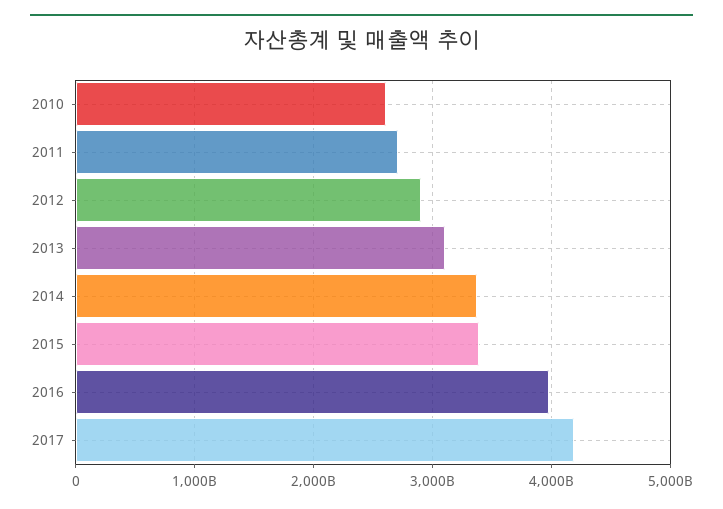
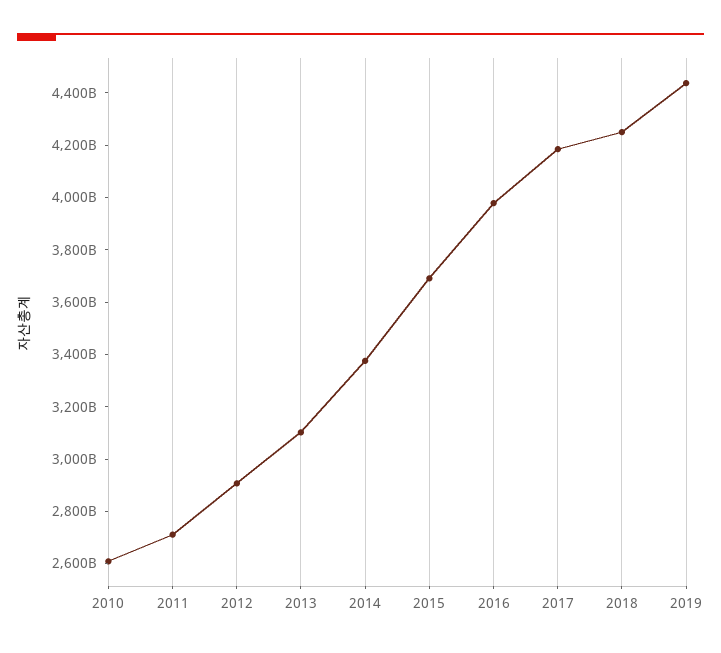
2015: 3400000000000 -> 3700000000000
2018: none -> 4250000000000
2019: none -> 4450000000000

